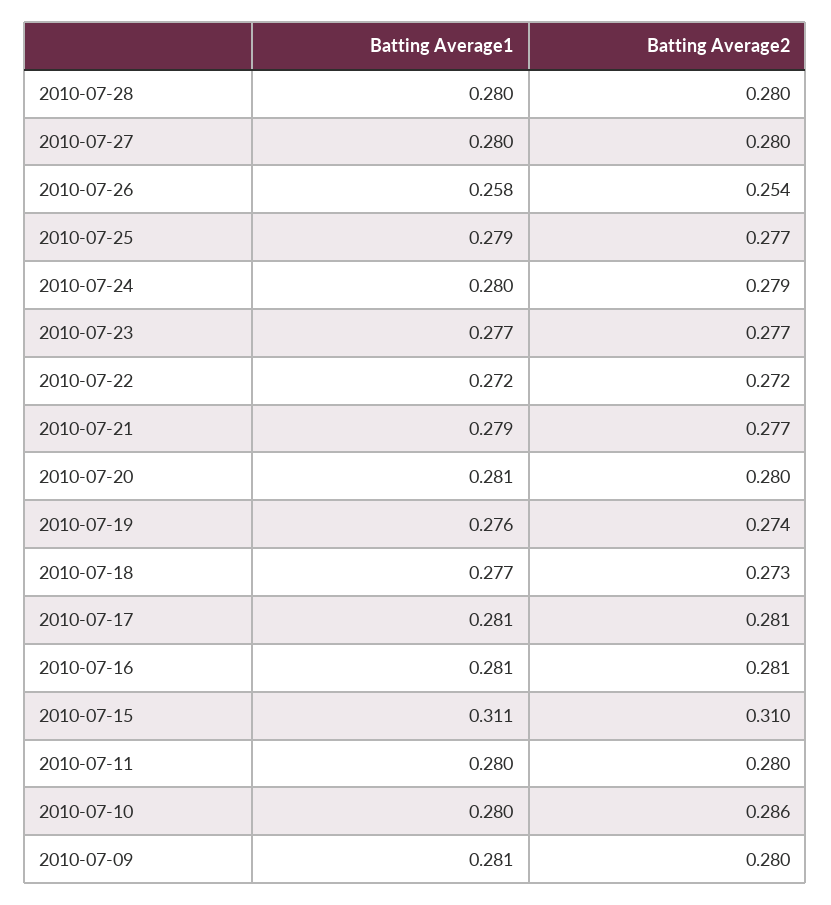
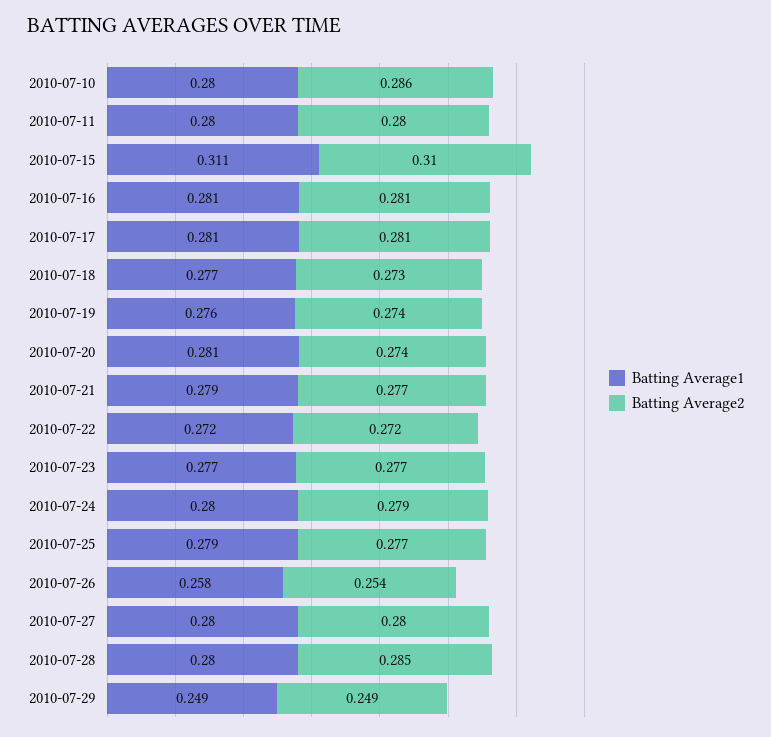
Batting Average2, 2010-07-28: 0.28 -> 0.285
Batting Average2, 2010-07-20: 0.28 -> 0.274
Batting Average1, 2010-07-09: 0.281 -> none
Batting Average2, 2010-07-09: 0.28 -> none
Batting Average1, 2010-07-29: none -> 0.249
Batting Average2, 2010-07-29: none -> 0.249

